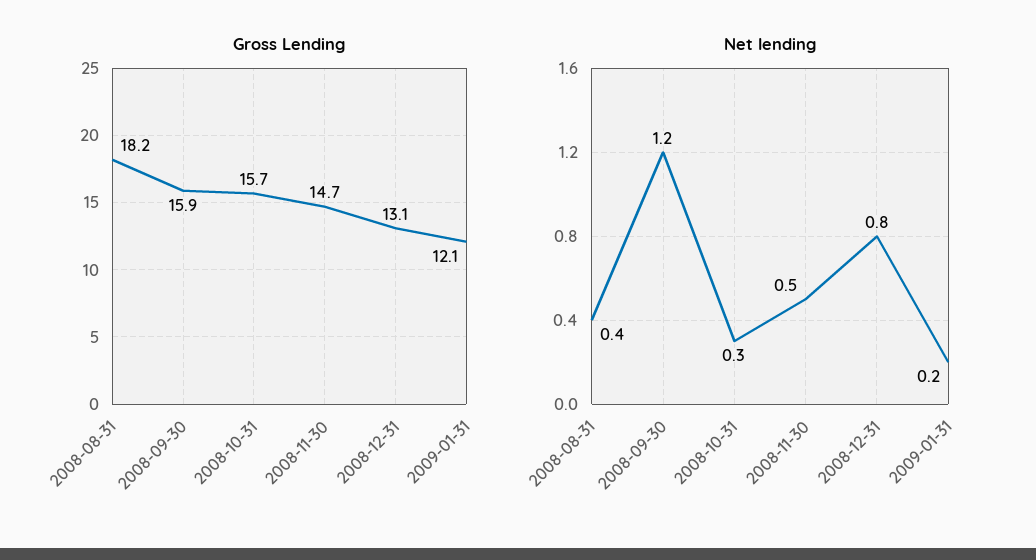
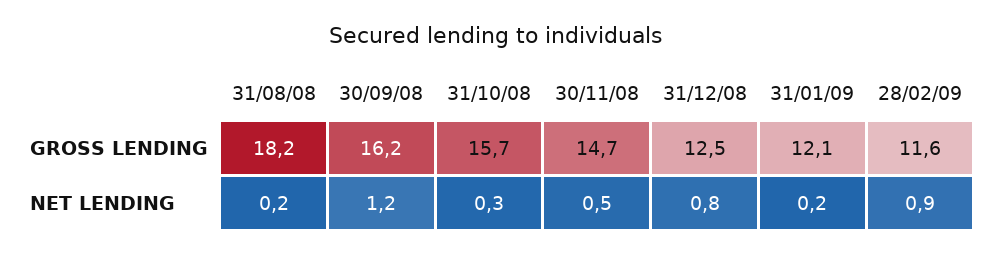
Gross Lending, 2008-09-30: 15.9 -> 16.2
Gross Lending, 2008-12-31: 13.1 -> 12.5
Net lending, 2008-08-31: 0.4 -> 0.2
Gross Lending, 28/02/09: none -> 11.6
Net lending, 28/02/09: none -> 0.9

